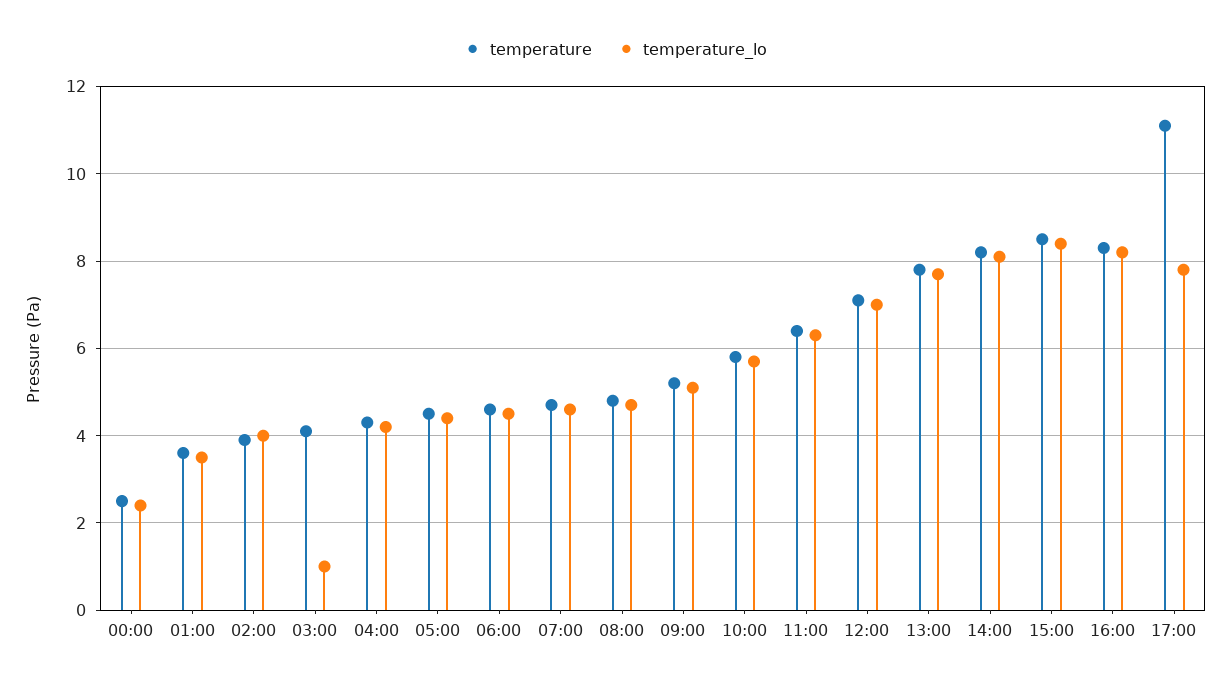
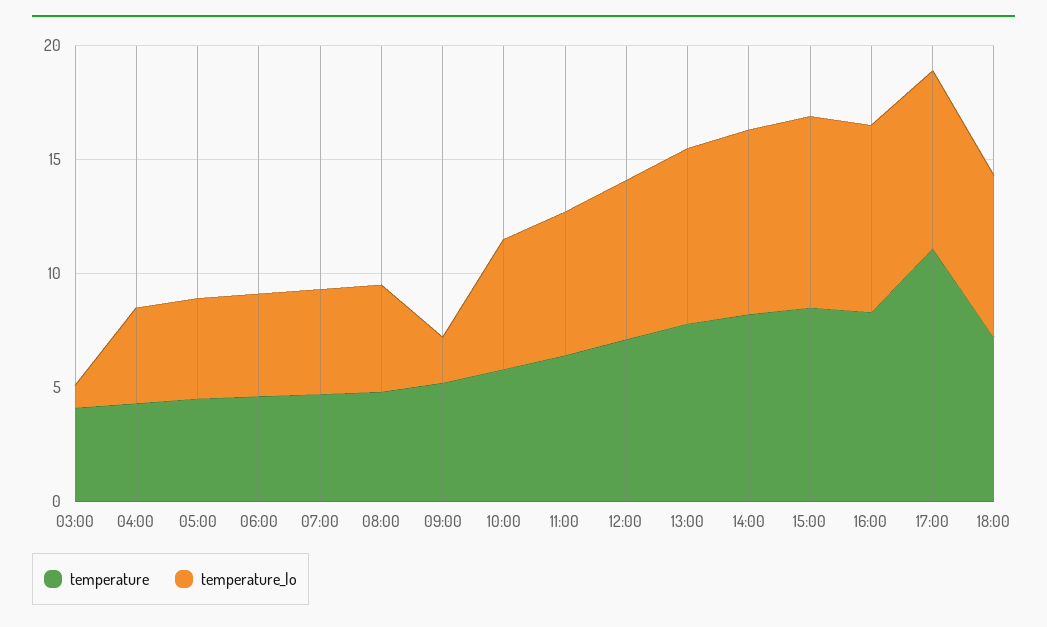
temperature, 00:00: 2.5 -> none
temperature_lo, 00:00: 2.5 -> none
temperature, 01:00: 3.5 -> none
temperature_lo, 01:00: 3.5 -> none
temperature, 02:00: 4 -> none
temperature_lo, 02:00: 4 -> none
temperature_lo, 09:00: 5 -> 2
temperature, 18:00: none -> 7
temperature_lo, 18:00: none -> 7

